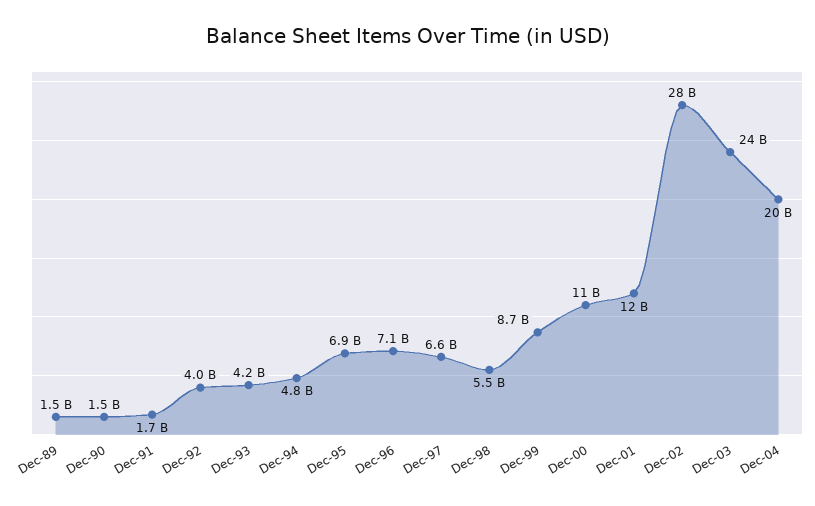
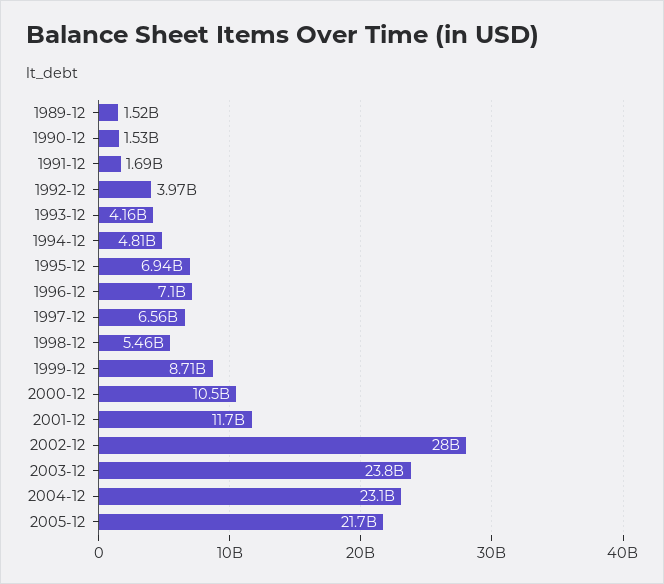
Dec-04: 20000000000 -> 23100000000
2005-12: none -> 21700000000

